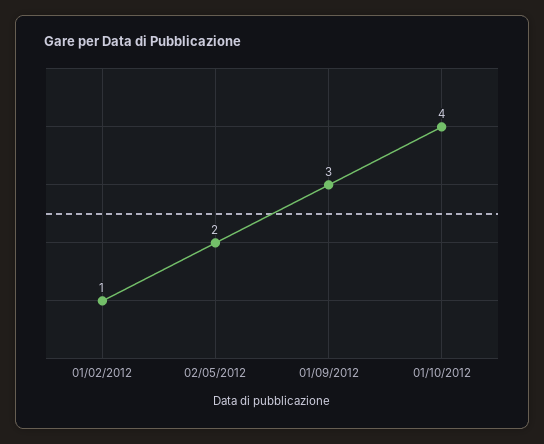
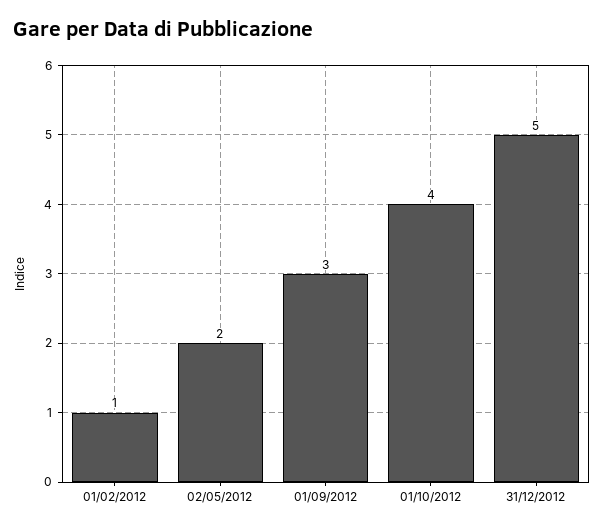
31/12/2012: none -> 5

